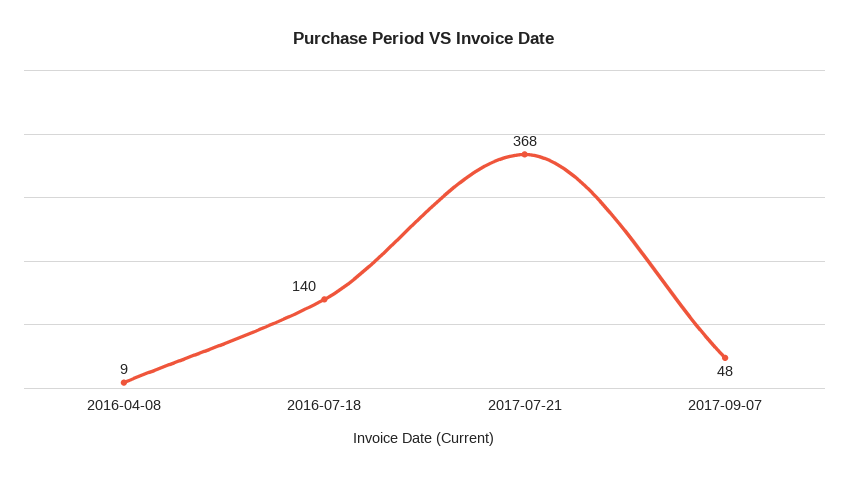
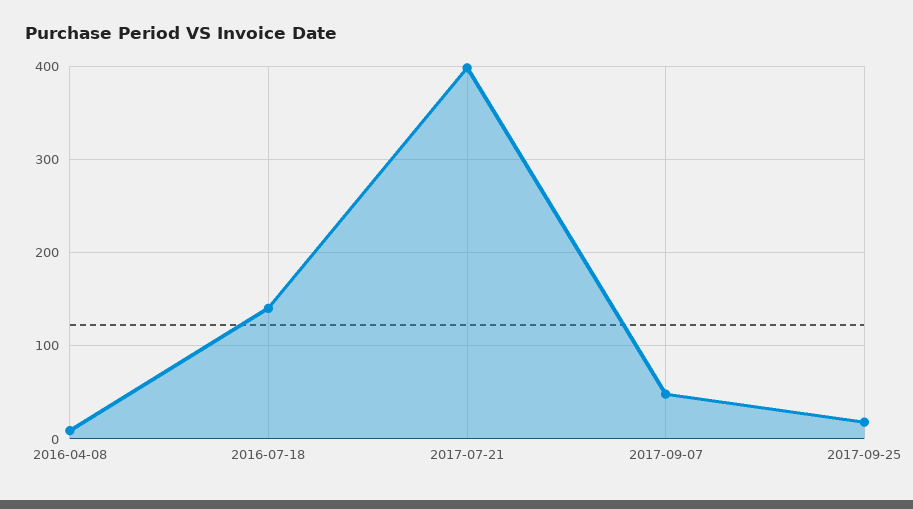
2017-07-21: 368 -> 400
2017-09-25: none -> 20

